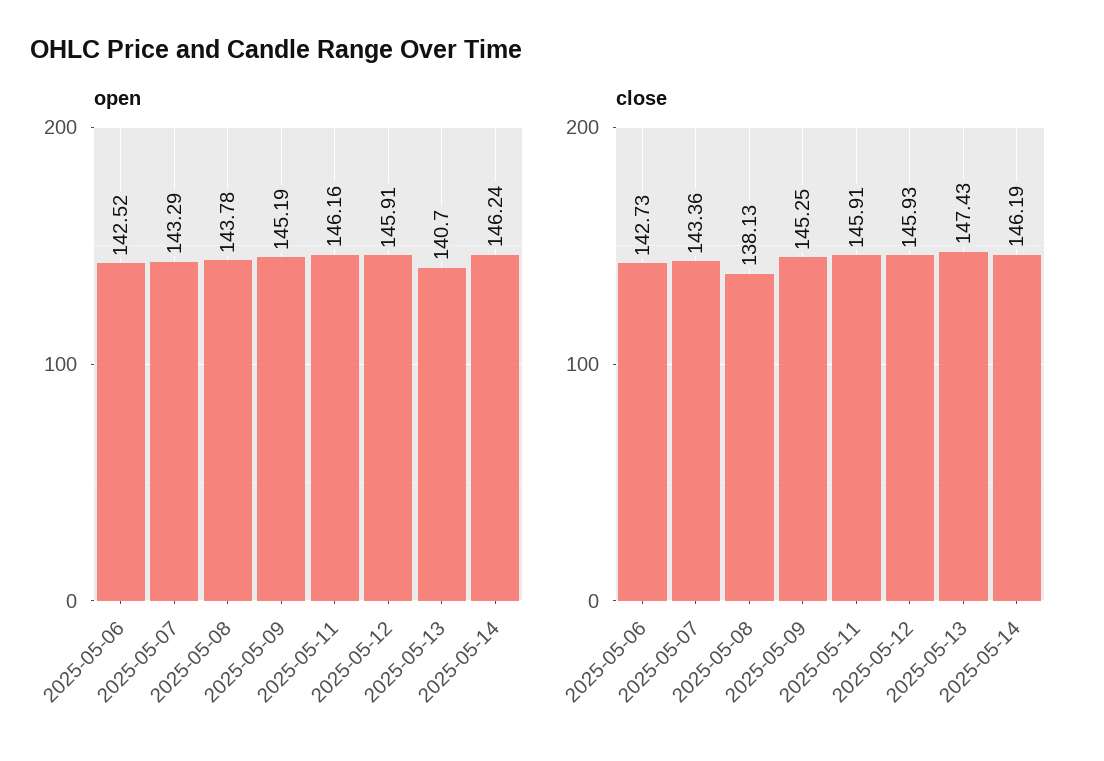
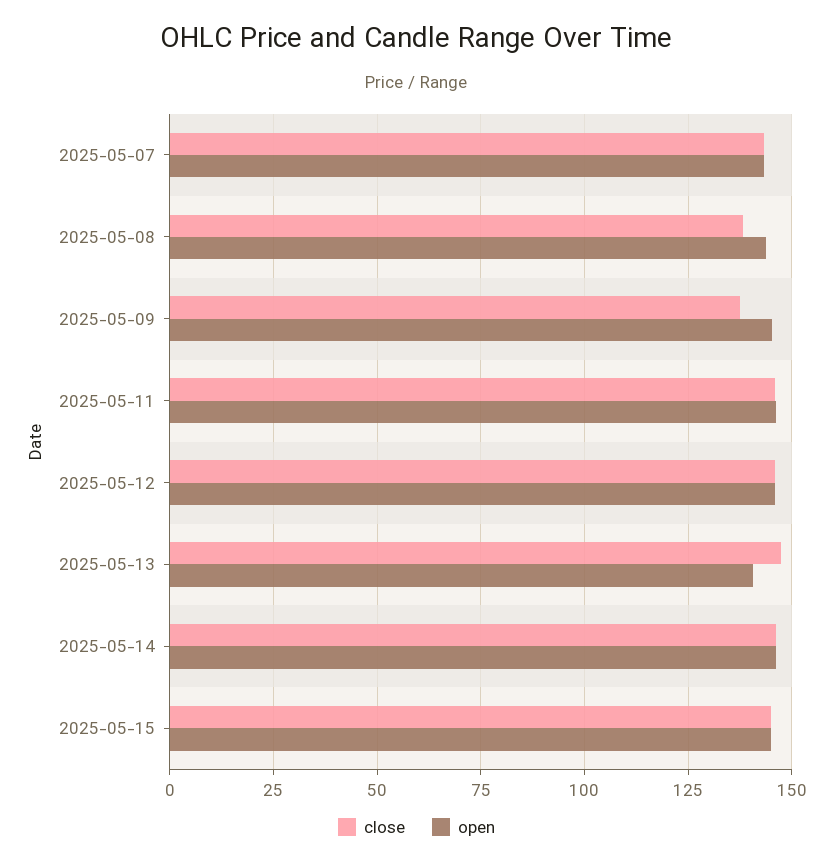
open, 2025-05-06: 142.52 -> none
close, 2025-05-06: 142.73 -> none
close, 2025-05-09: 145.25 -> 137.5
close, 2025-05-15: none -> 145
open, 2025-05-15: none -> 145

